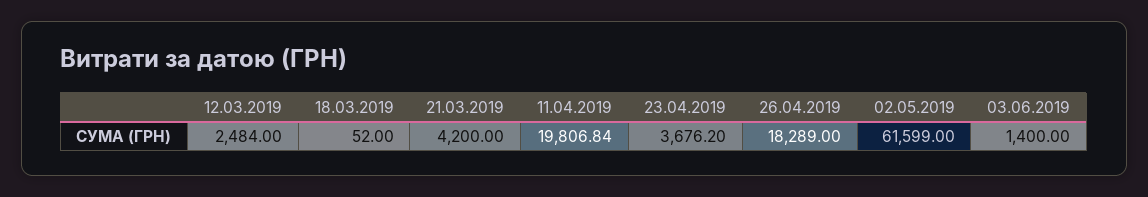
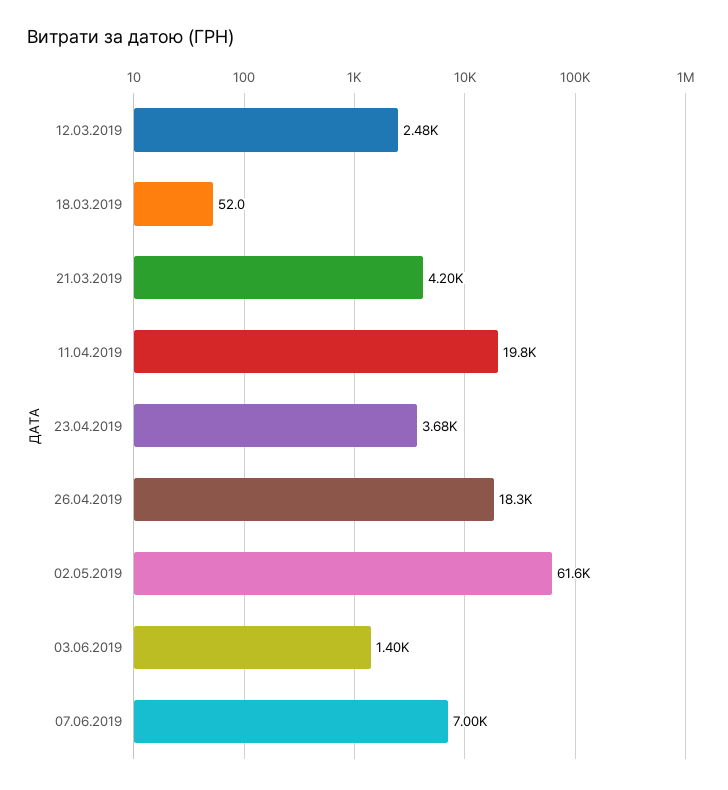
07.06.2019: none -> 7000

